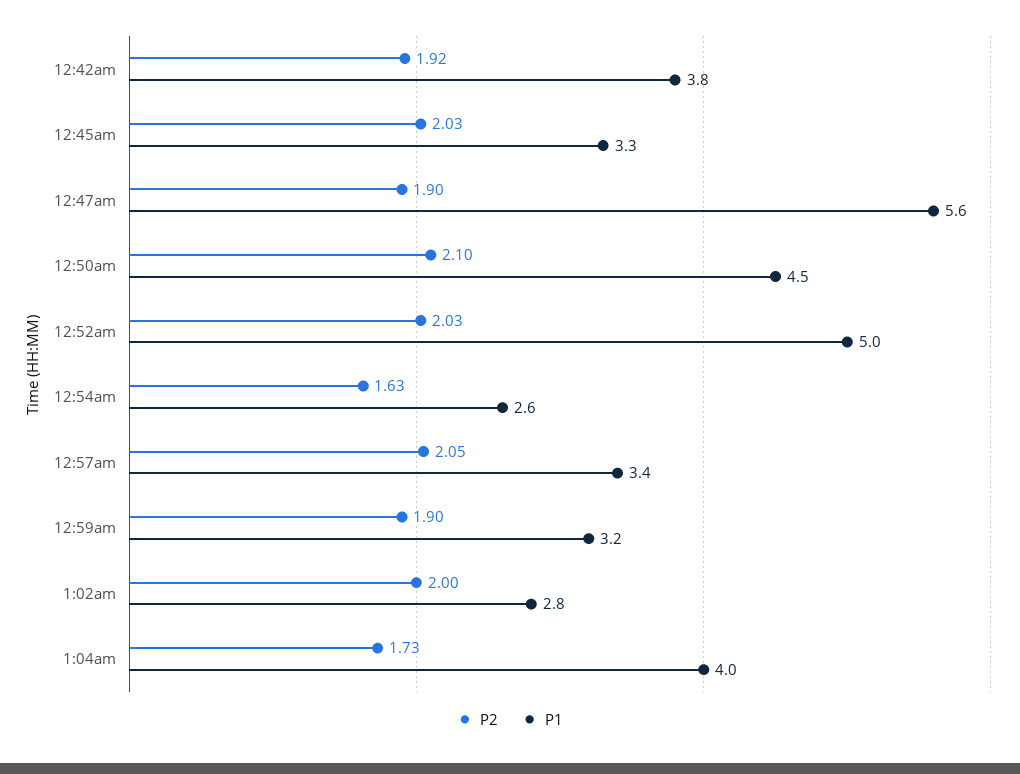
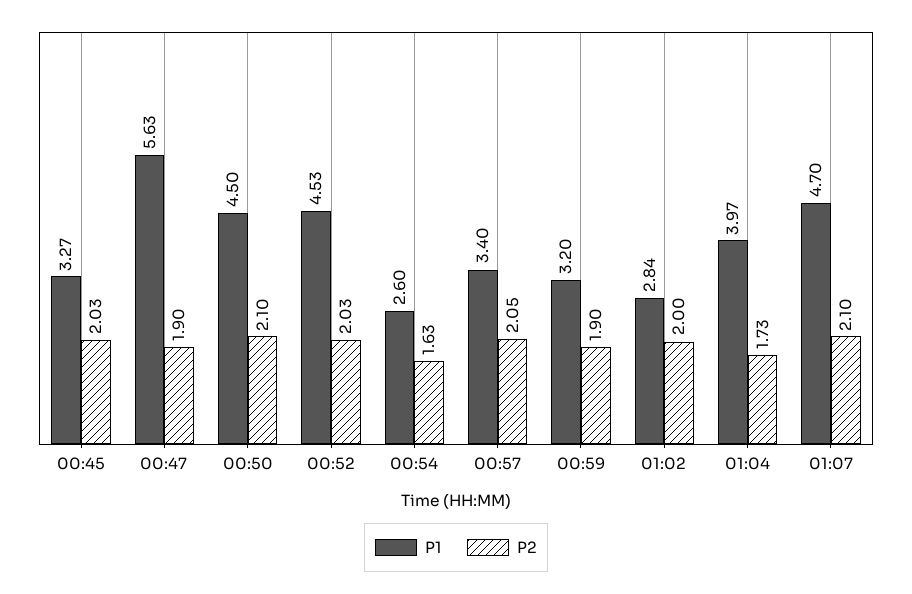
P2, 12:42am: 1.92 -> none
P1, 12:42am: 3.8 -> none
P1, 12:52am: 5 -> 4.53
P1, 01:07: none -> 4.7
P2, 01:07: none -> 2.1

